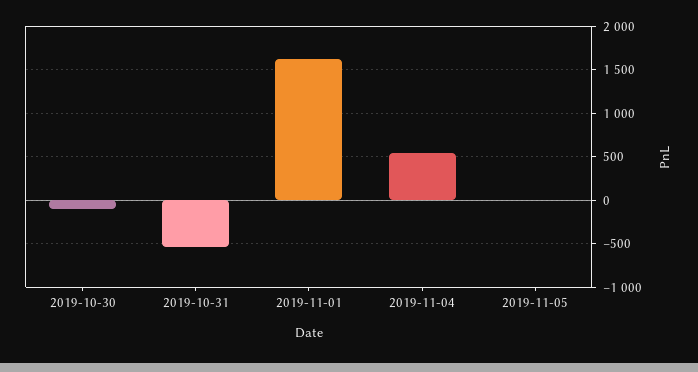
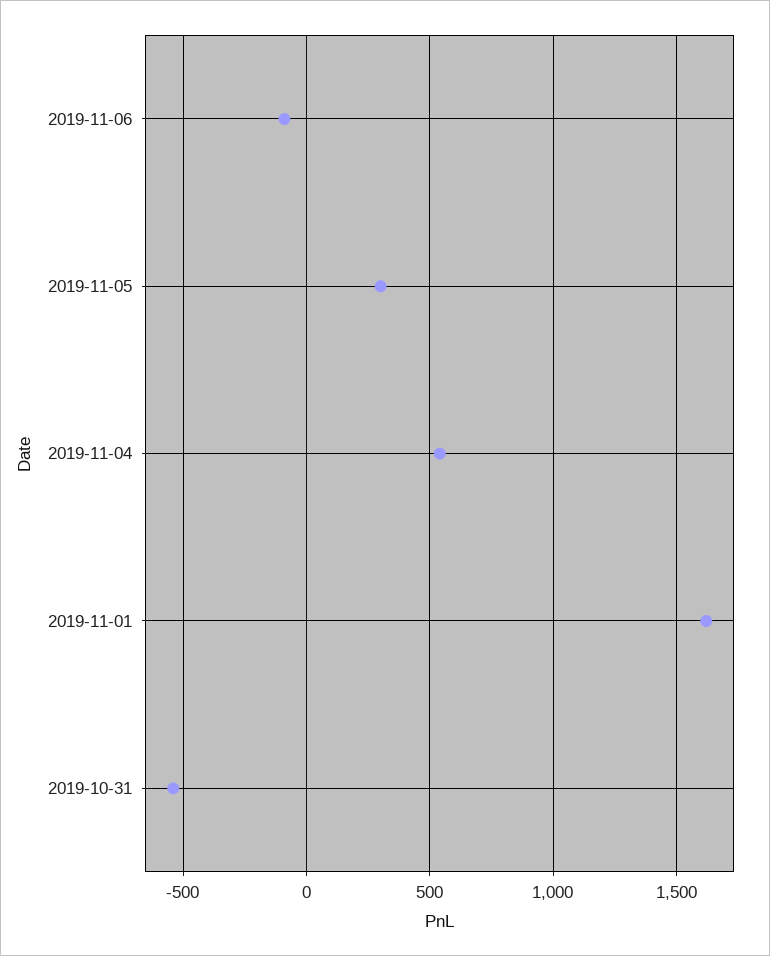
2019-10-30: -100 -> none
2019-11-05: 0 -> 300
2019-11-06: none -> -100

